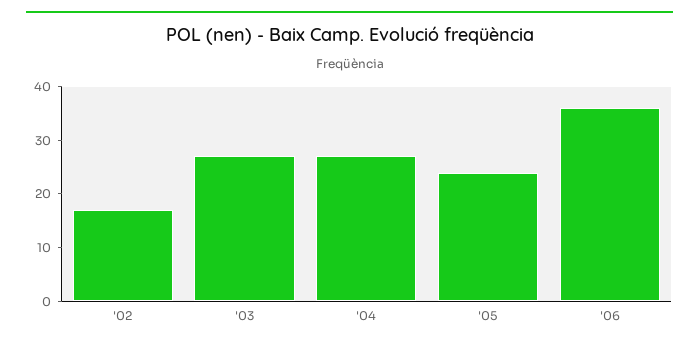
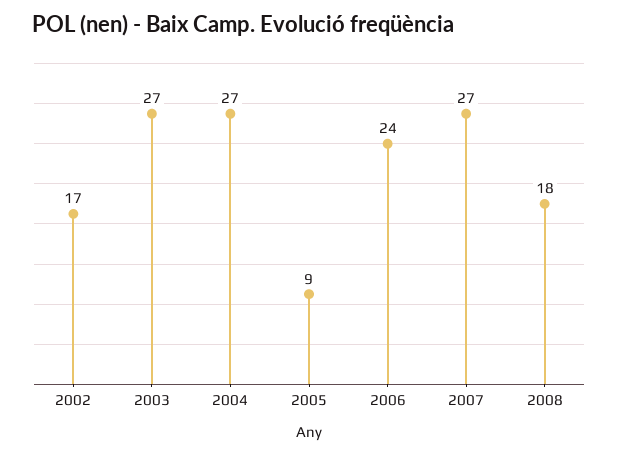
'05: 25 -> 9
'06: 35 -> 24
2007: none -> 27
2008: none -> 18

